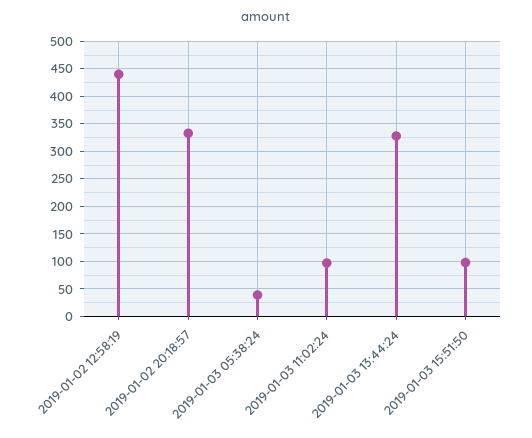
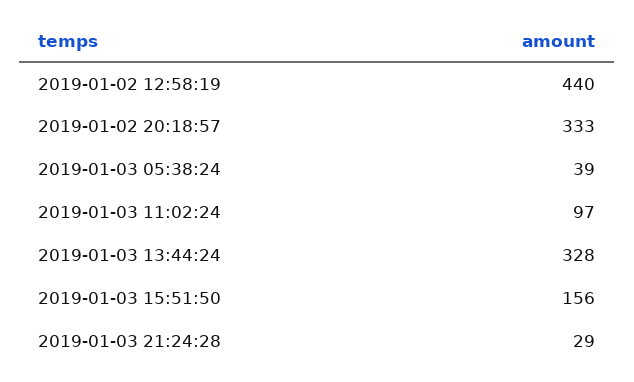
2019-01-03 15:51:50: 100 -> 156
2019-01-03 21:24:28: none -> 29

